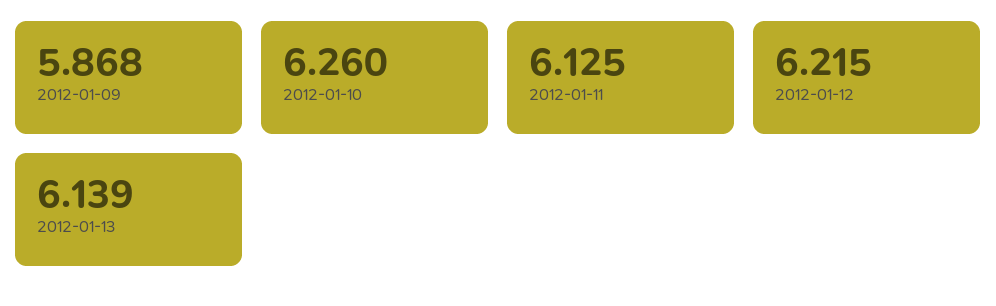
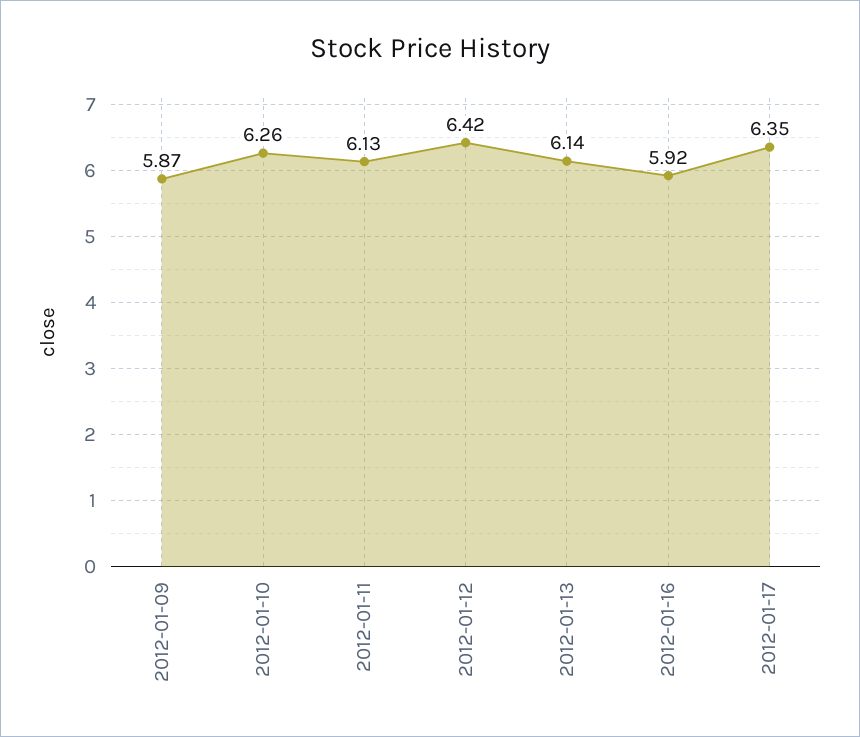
2012-01-12: 6.215 -> 6.42
2012-01-16: none -> 5.92
2012-01-17: none -> 6.35

